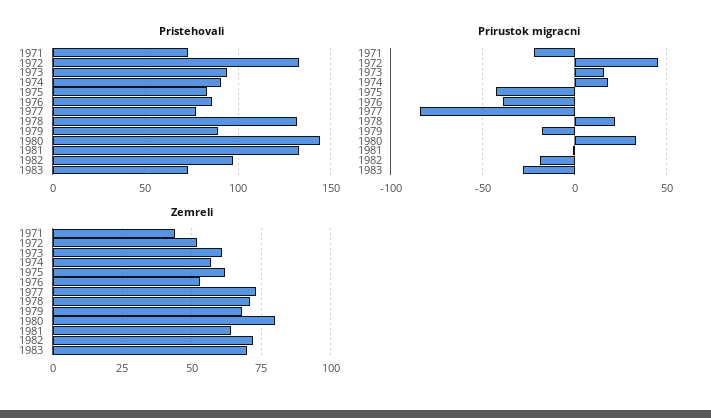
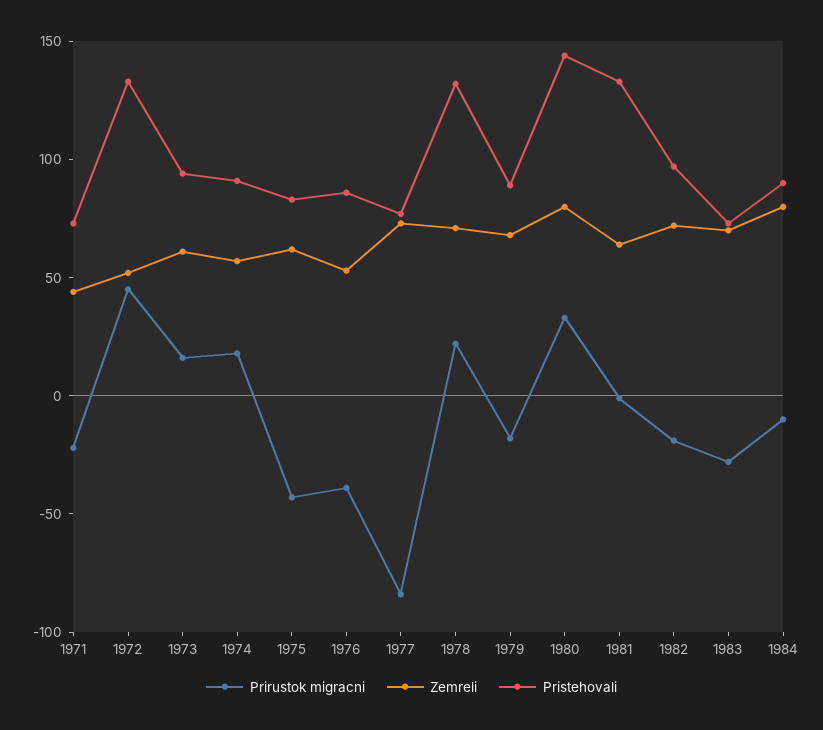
Prirustok migracni, 1984: none -> -10
Zemreli, 1984: none -> 80
Pristehovali, 1984: none -> 90

